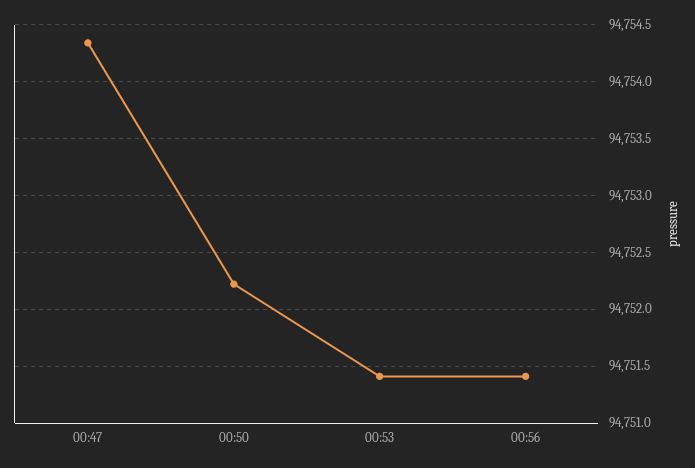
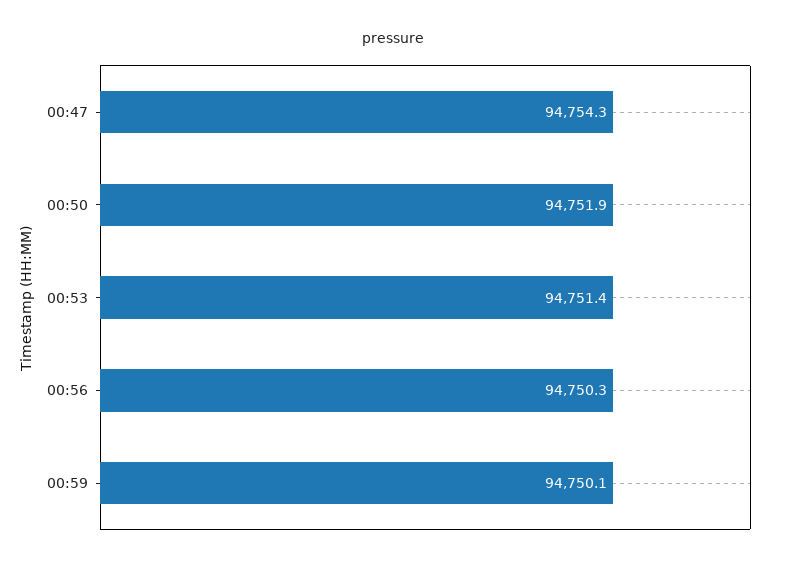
00:50: 94752.2 -> 94751.9
00:56: 94751.4 -> 94750.3
00:59: none -> 94750.1

